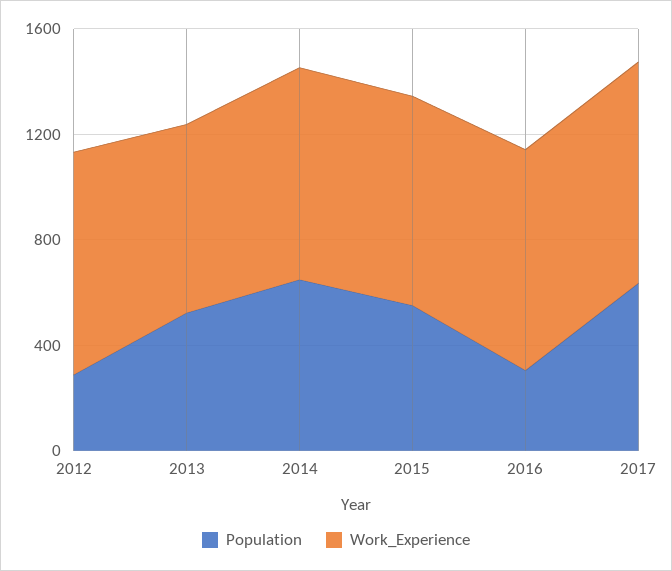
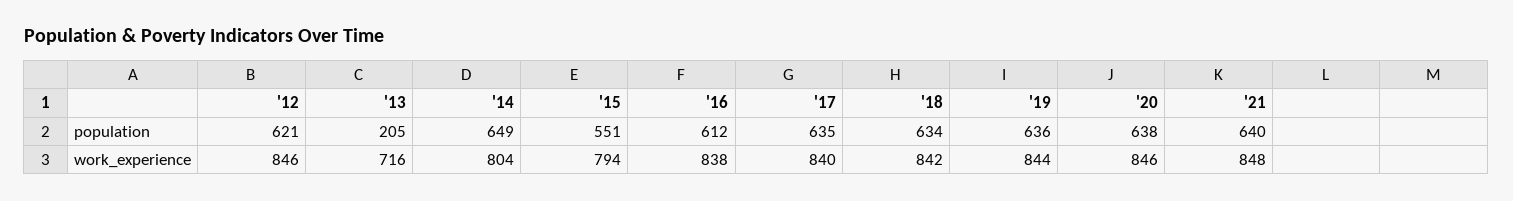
Population, 2012: 300 -> 621
Population, 2013: 500 -> 205
Population, 2016: 300 -> 612
Population, '18: none -> 634
Population, '19: none -> 636
Population, '20: none -> 638
Population, '21: none -> 640
Work_Experience, '18: none -> 842
Work_Experience, '19: none -> 844
Work_Experience, '20: none -> 846
Work_Experience, '21: none -> 848

